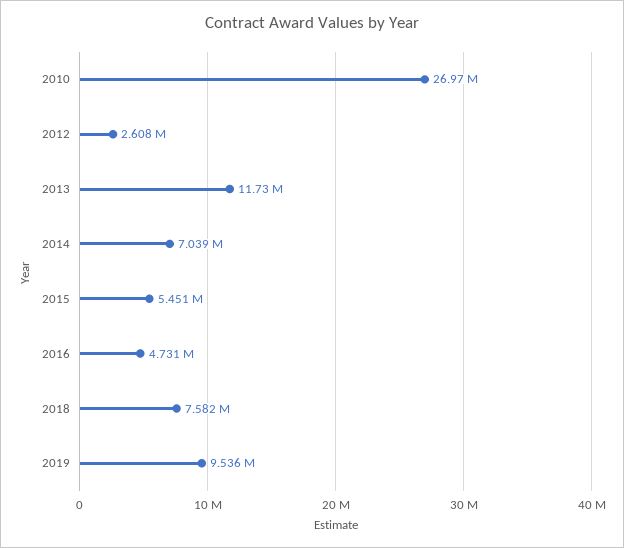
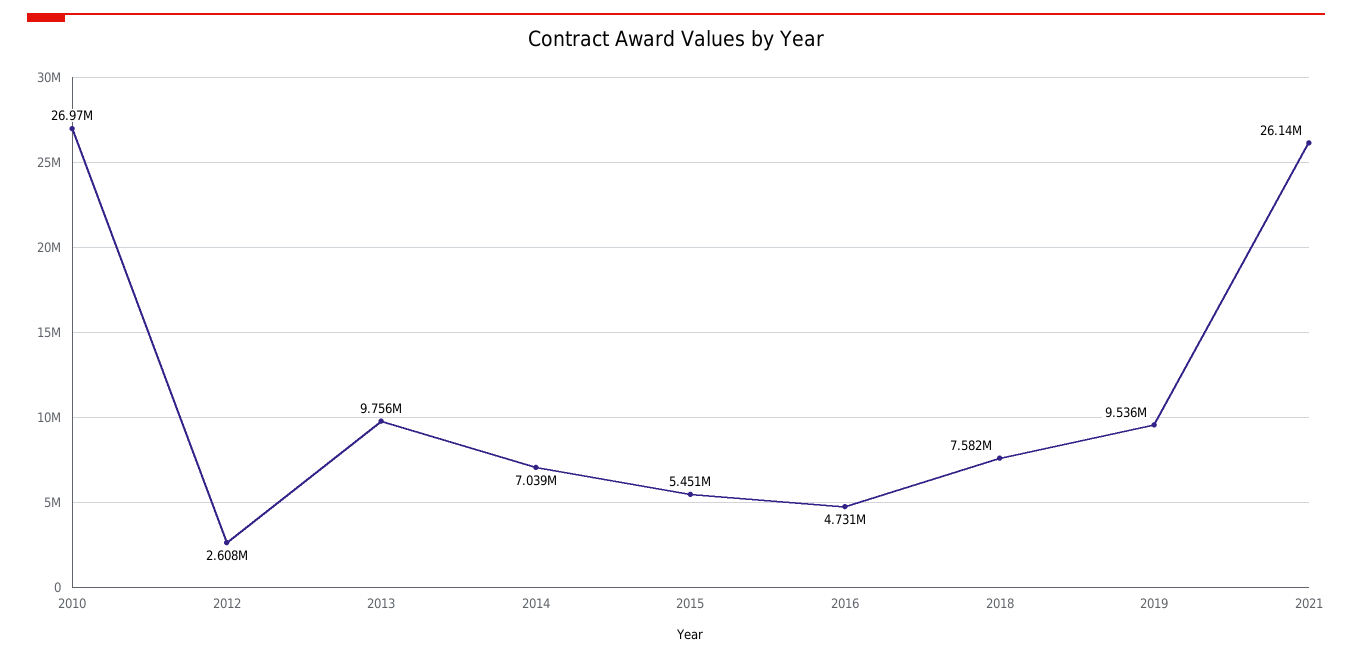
2013: 11730000 -> 9756000
2021: none -> 26140000

